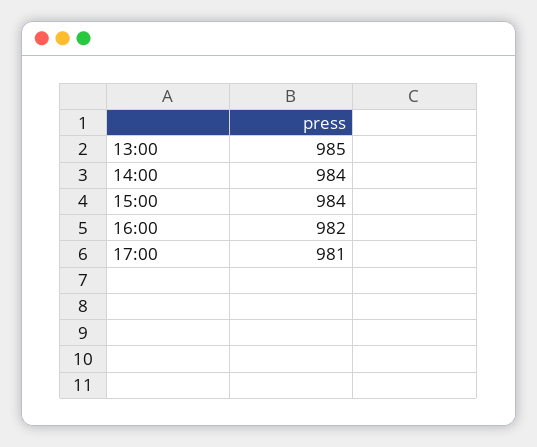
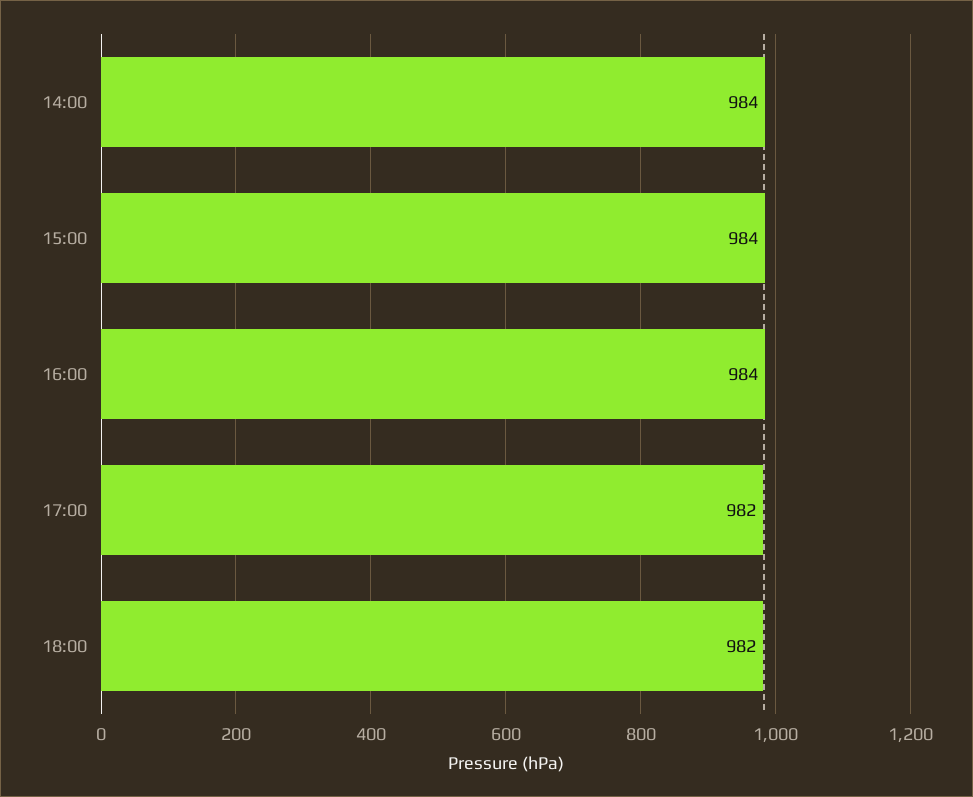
13:00: 985 -> none
16:00: 982 -> 984
17:00: 981 -> 982
18:00: none -> 982

